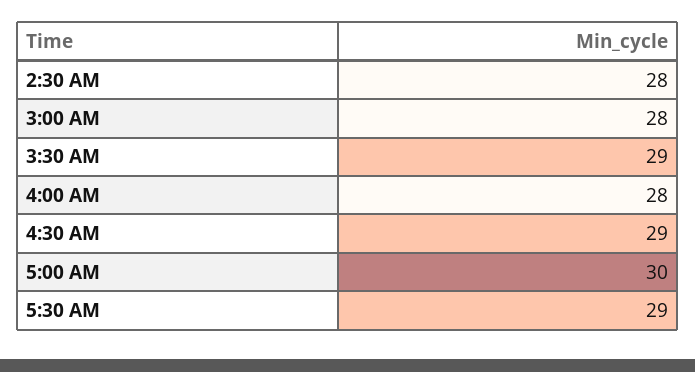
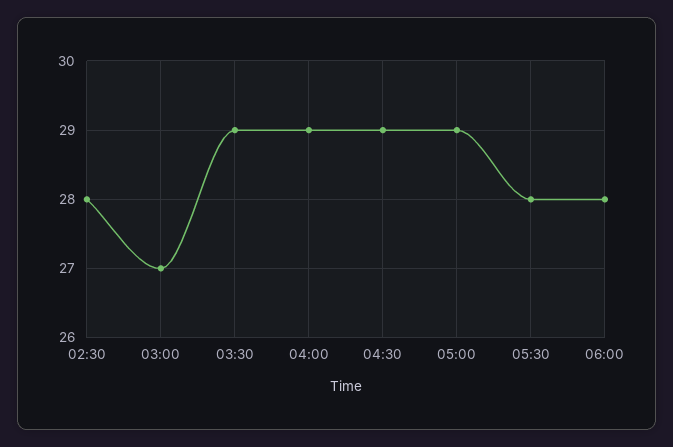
3:00 AM: 28 -> 27
4:00 AM: 28 -> 29
5:00 AM: 30 -> 29
5:30 AM: 29 -> 28
06:00: none -> 28

